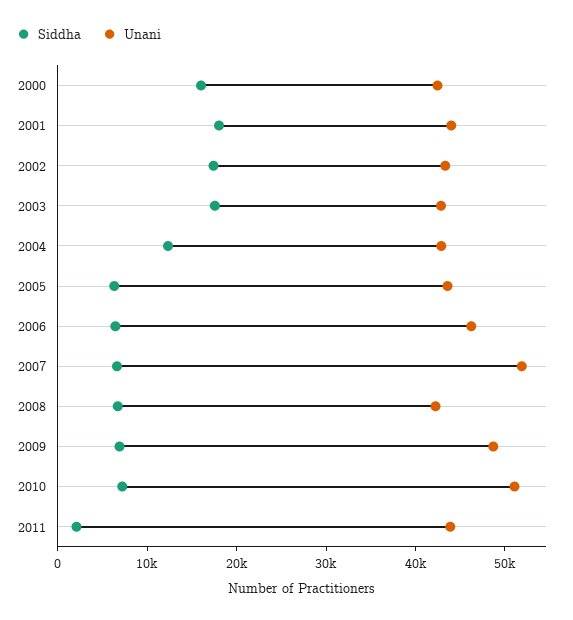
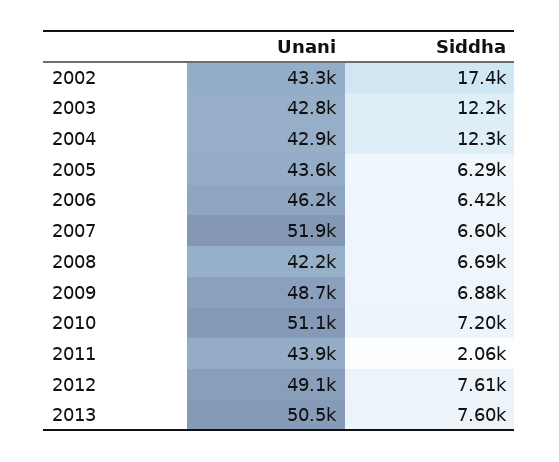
Siddha, 2000: 16000 -> none
Unani, 2000: 42000 -> none
Siddha, 2001: 18000 -> none
Unani, 2001: 44000 -> none
Siddha, 2003: 18000 -> 12200
Unani, 2012: none -> 49100
Siddha, 2012: none -> 7610
Unani, 2013: none -> 50500
Siddha, 2013: none -> 7600

